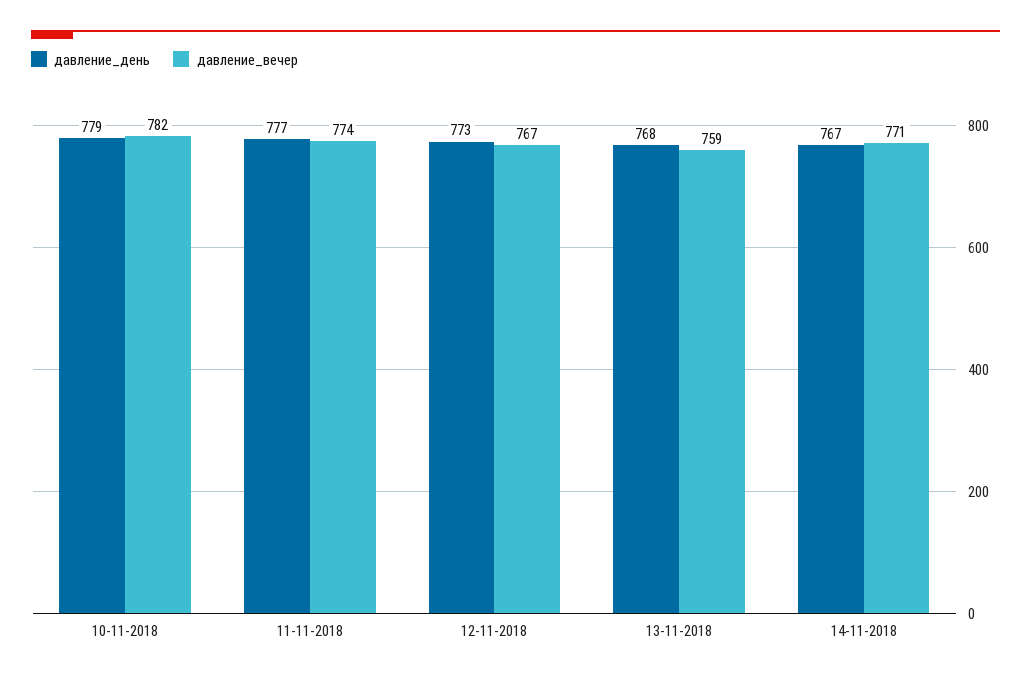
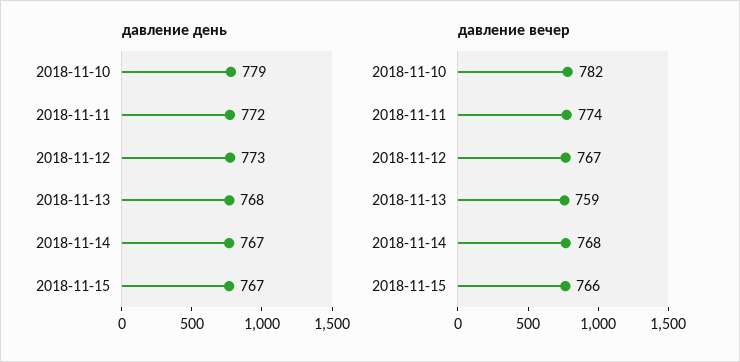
давление_день, 11-11-2018: 777 -> 772
давление_вечер, 14-11-2018: 771 -> 768
давление_день, 2018-11-15: none -> 767
давление_вечер, 2018-11-15: none -> 766

